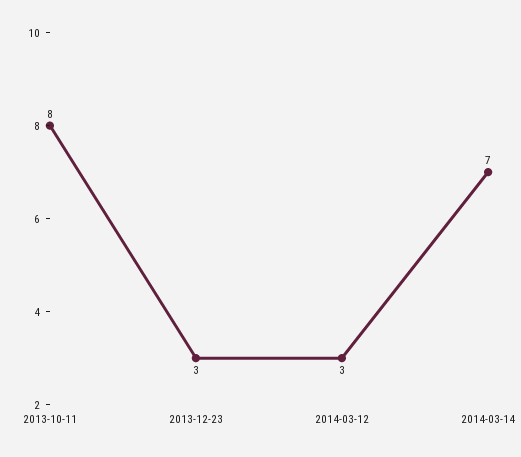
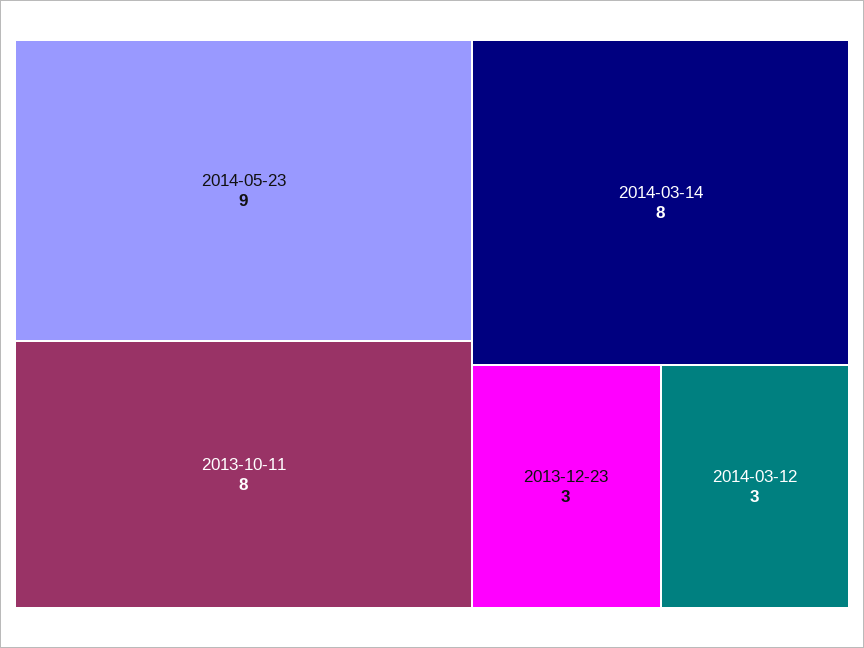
2014-03-14: 7 -> 8
2014-05-23: none -> 9

